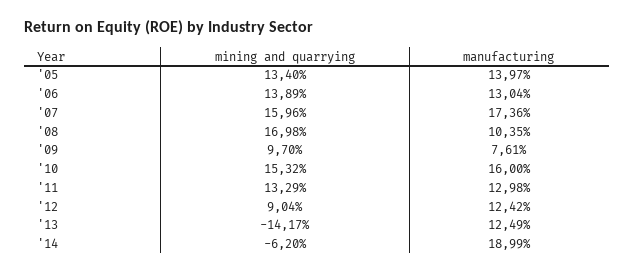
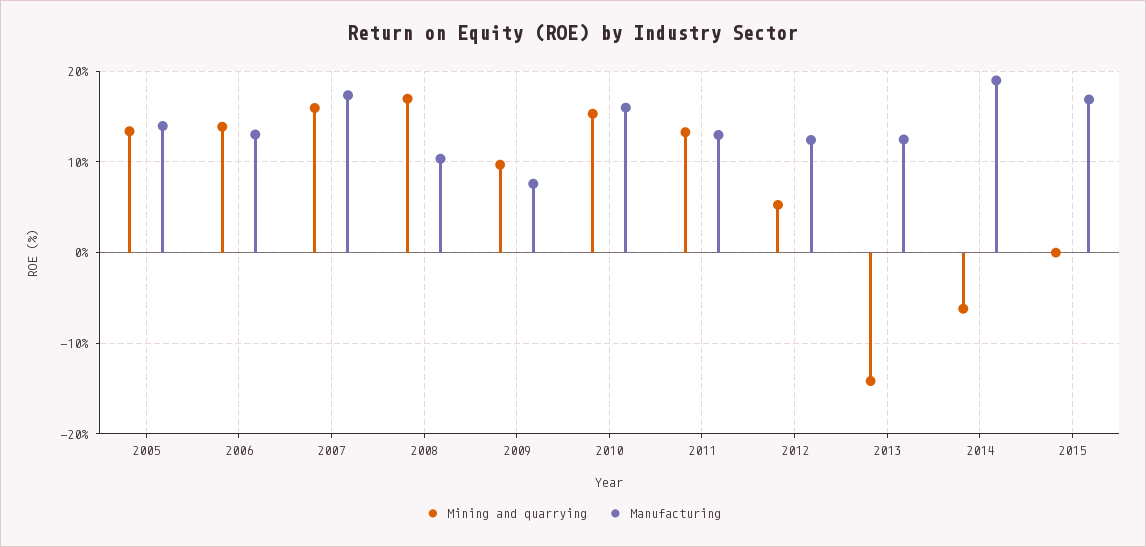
mining and quarrying, '12: 9.04 -> 5
mining and quarrying, 2015: none -> 0
manufacturing, 2015: none -> 17

